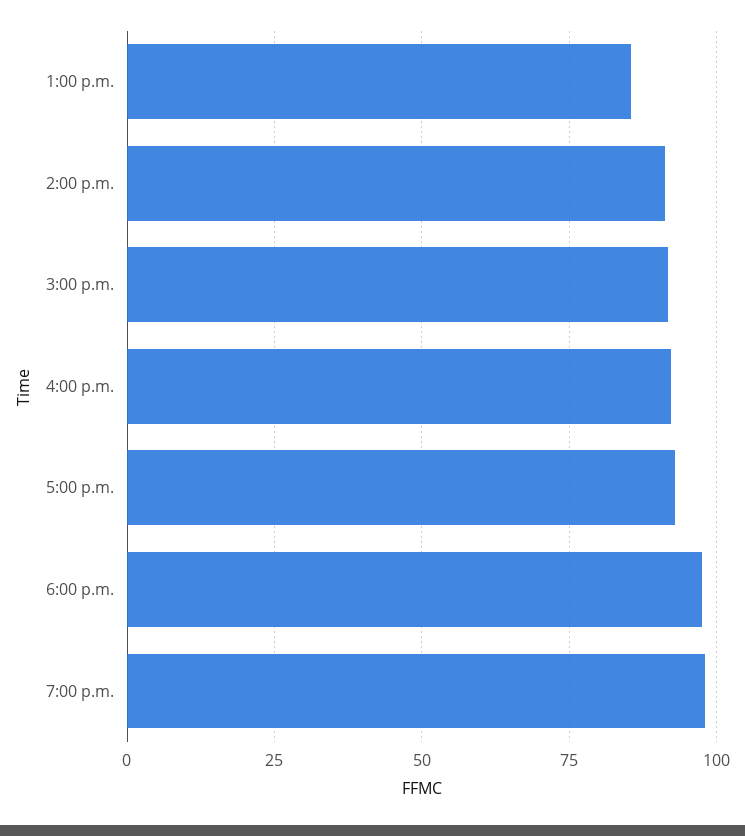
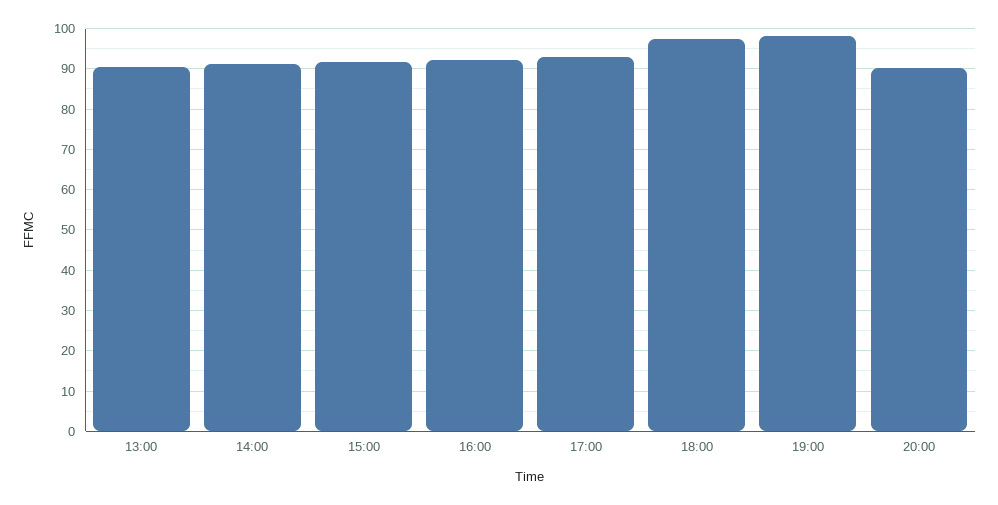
1:00 p.m.: 85 -> 90
20:00: none -> 90

